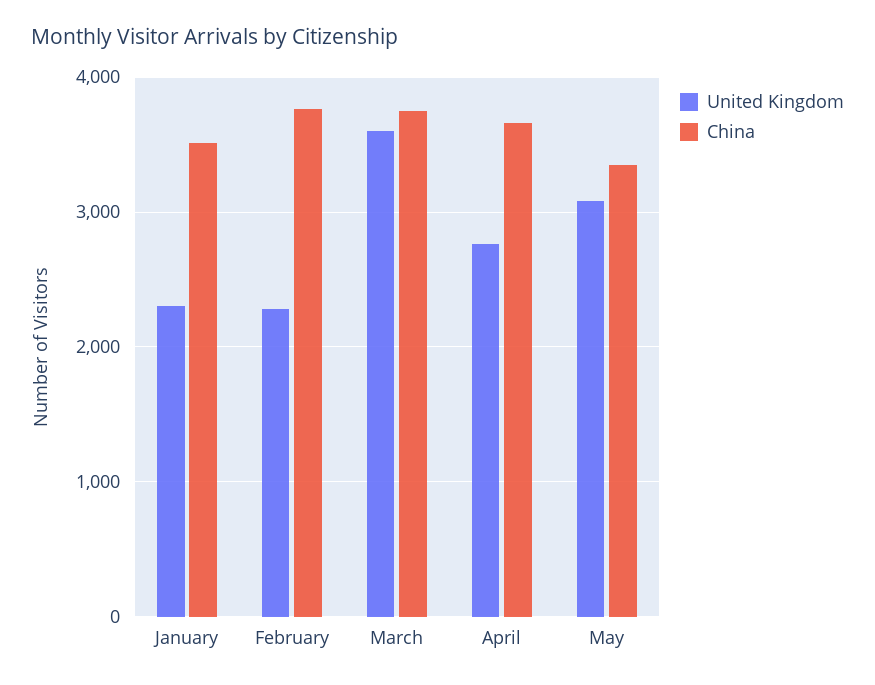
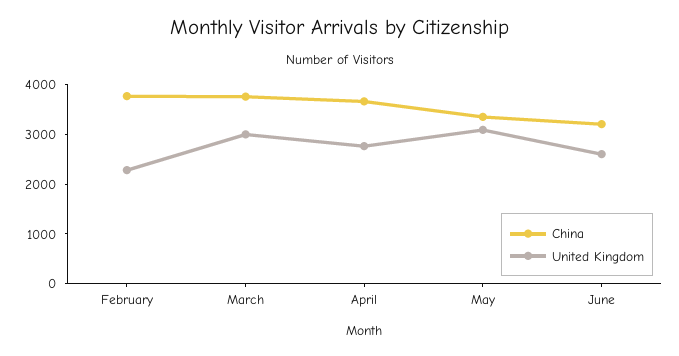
United Kingdom, January: 2300 -> none
China, January: 3500 -> none
United Kingdom, March: 3600 -> 3000
China, June: none -> 3200
United Kingdom, June: none -> 2600

